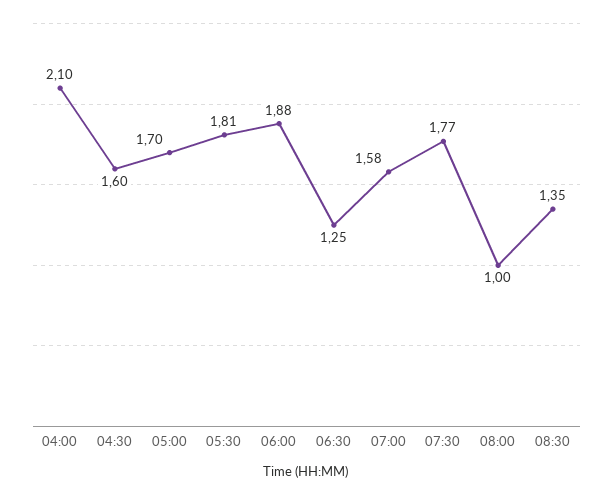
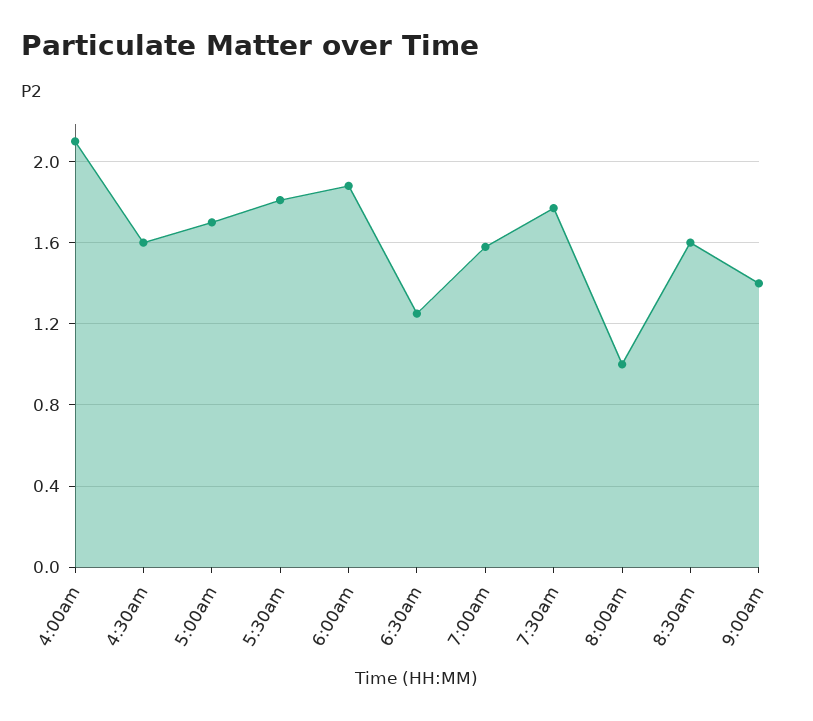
08:30: 1.35 -> 1.6
9:00am: none -> 1.4

